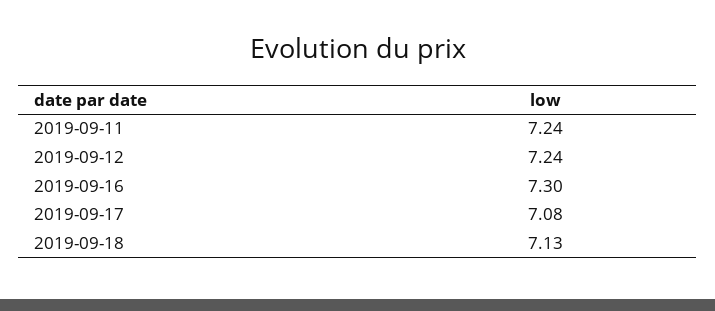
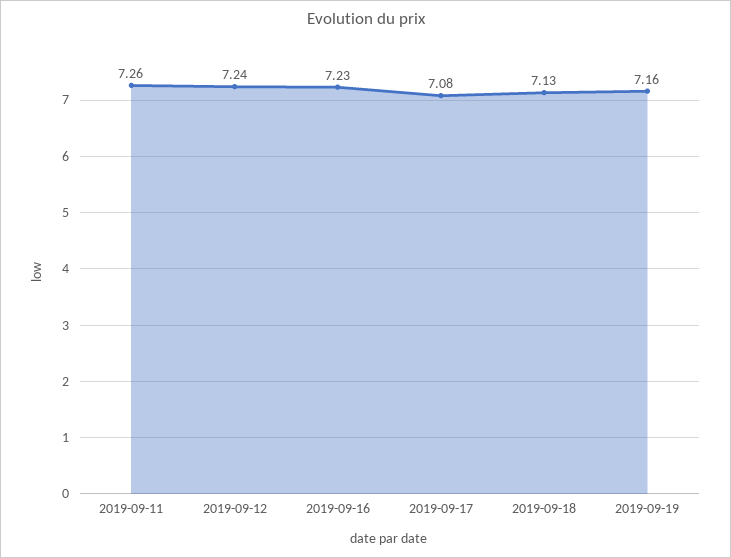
2019-09-11: 7.24 -> 7.26
2019-09-16: 7.3 -> 7.23
2019-09-19: none -> 7.16

